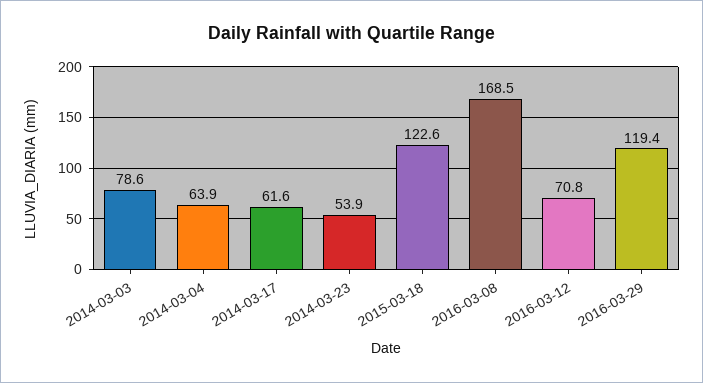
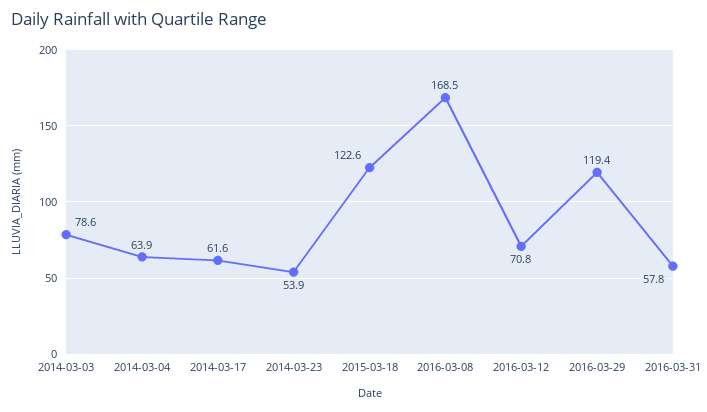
2016-03-31: none -> 57.8

